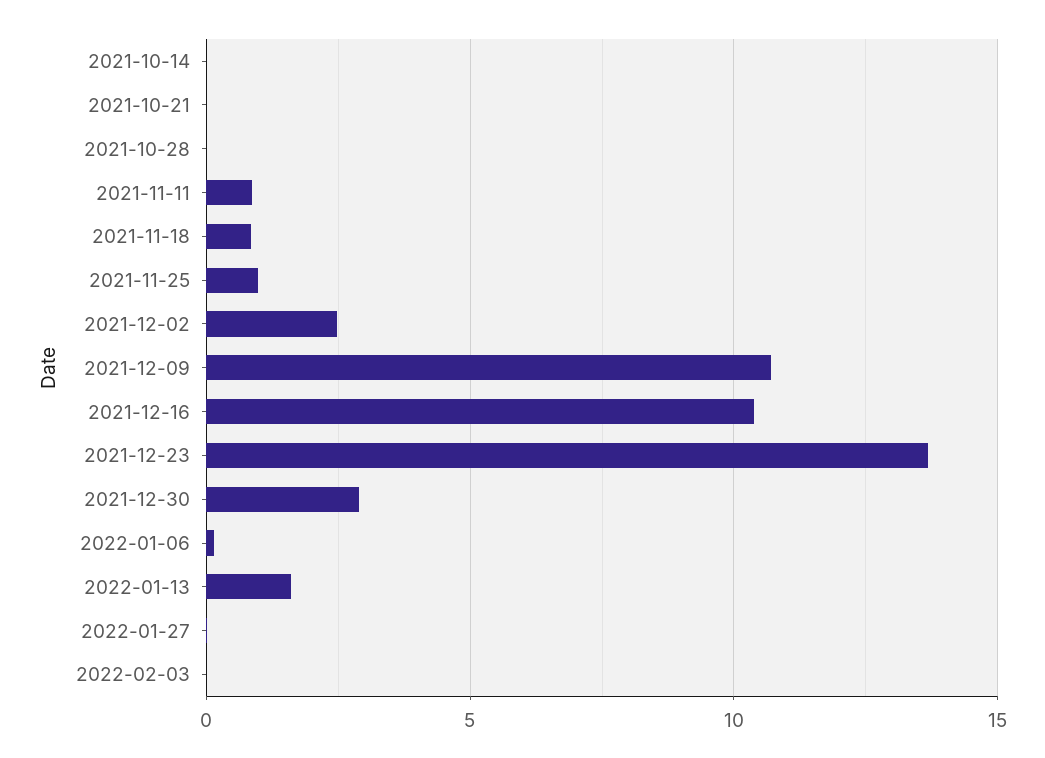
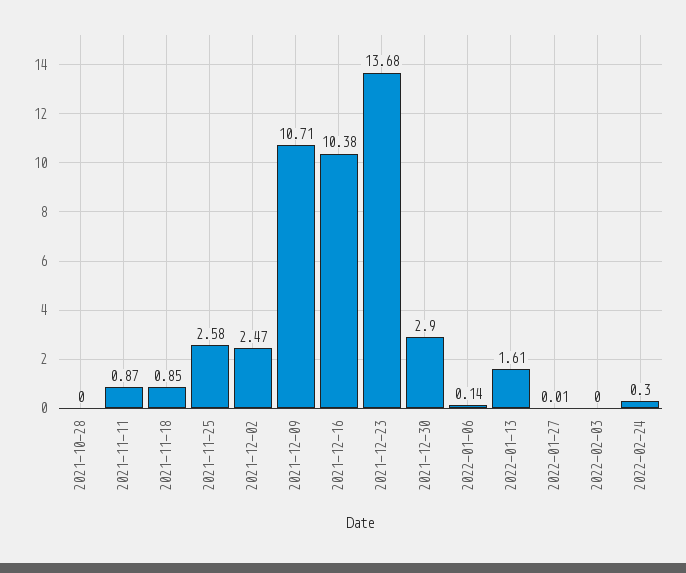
2021-10-14: 0 -> none
2021-10-21: 0 -> none
2021-11-25: 1 -> 2.58
2022-02-24: none -> 0.3

